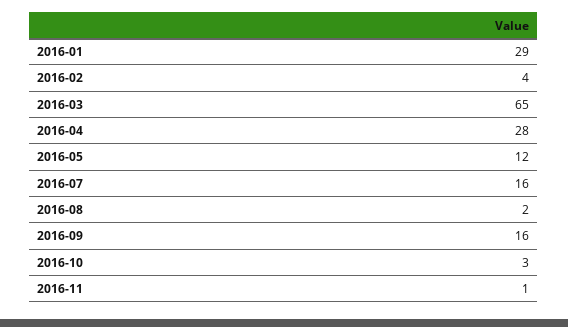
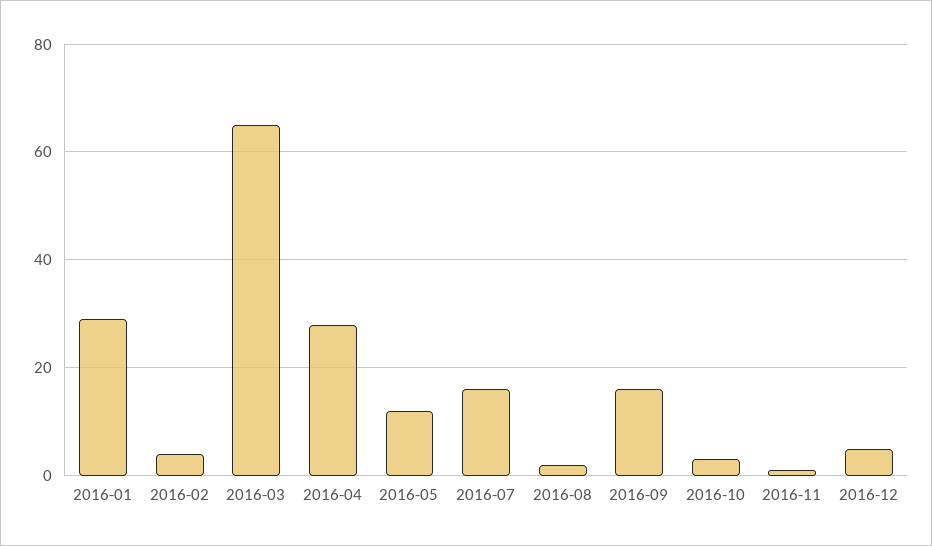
2016-12: none -> 5

